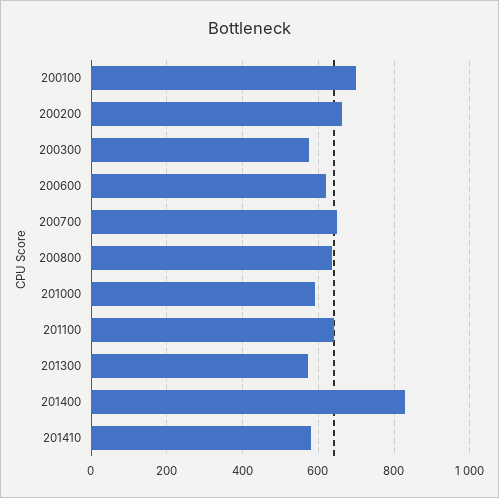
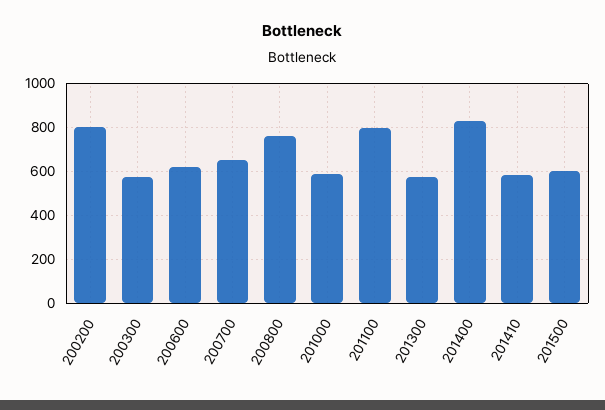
200100: 700 -> none
200200: 660 -> 800
200800: 640 -> 750
201100: 640 -> 800
201500: none -> 600

